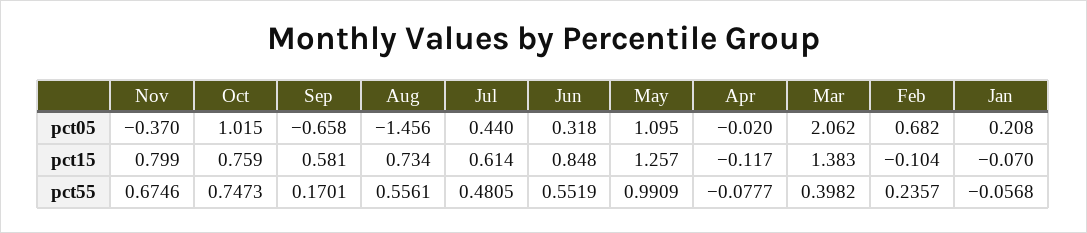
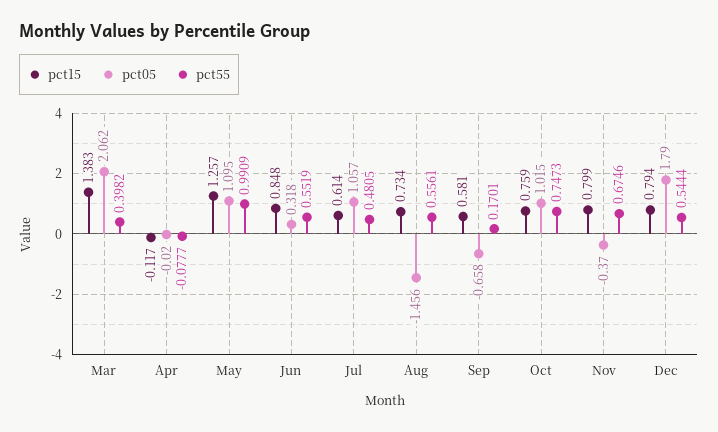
pct05, Jul: 0.44 -> 1.057
pct05, Feb: 0.682 -> none
pct05, Jan: 0.208 -> none
pct15, Feb: -0.104 -> none
pct15, Jan: -0.07 -> none
pct55, Feb: 0.2357 -> none
pct55, Jan: -0.0568 -> none
pct15, Dec: none -> 0.794
pct05, Dec: none -> 1.79
pct55, Dec: none -> 0.5444

